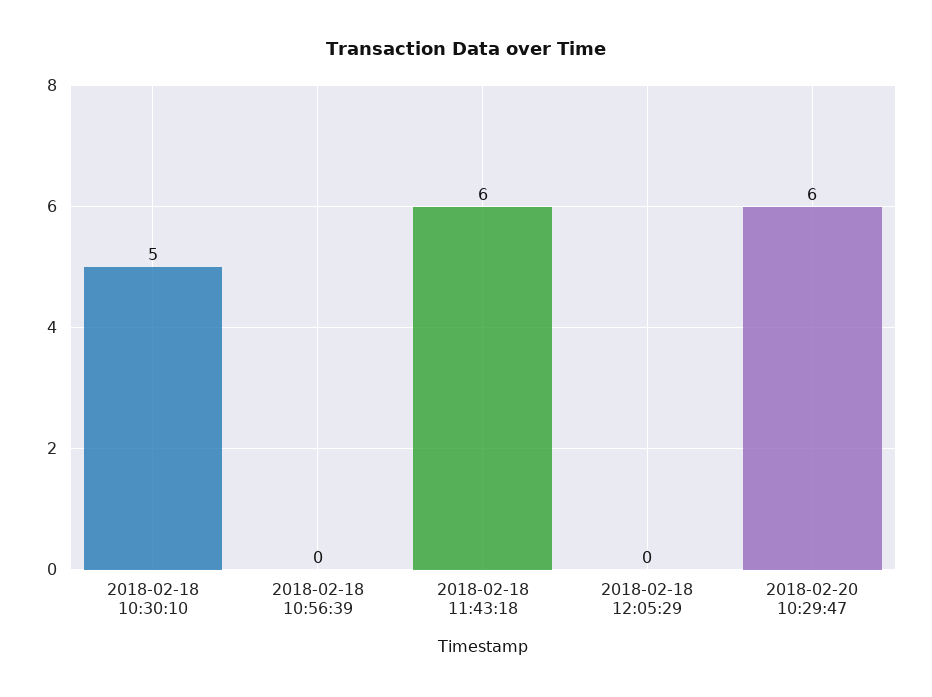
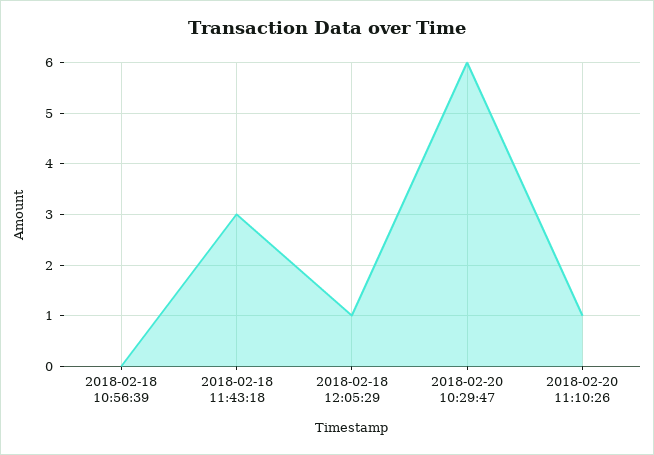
2018-02-18 10:30:10: 5 -> none
2018-02-18 11:43:18: 6 -> 3
2018-02-18 12:05:29: 0 -> 1
2018-02-20 11:10:26: none -> 1

